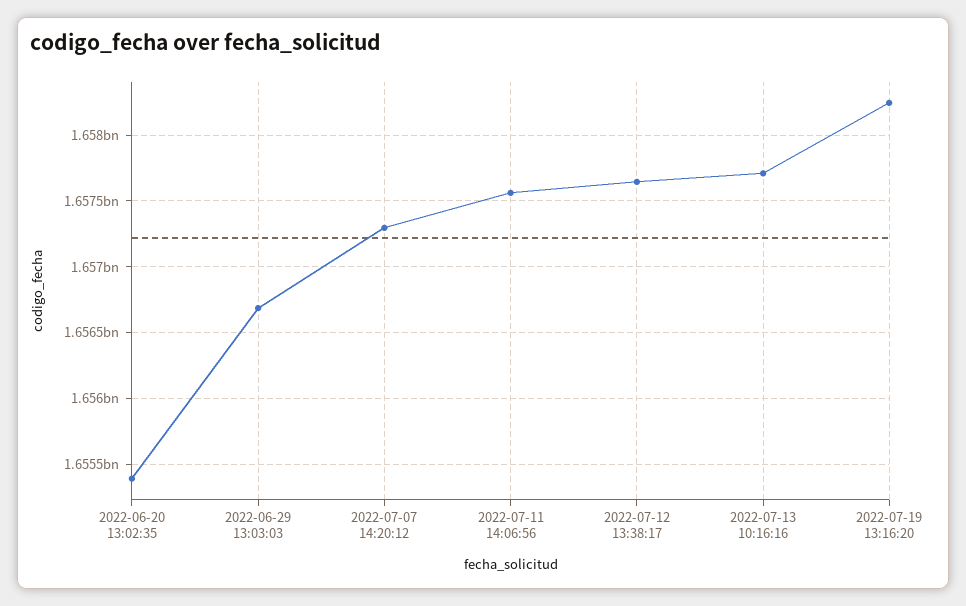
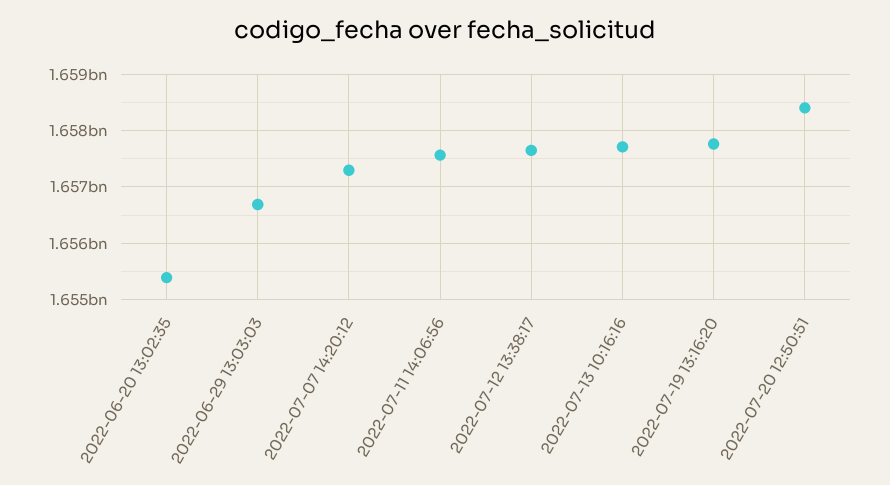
2022-07-19 13:16:20: 1658250000 -> 1657800000
2022-07-20 12:50:51: none -> 1658400000

